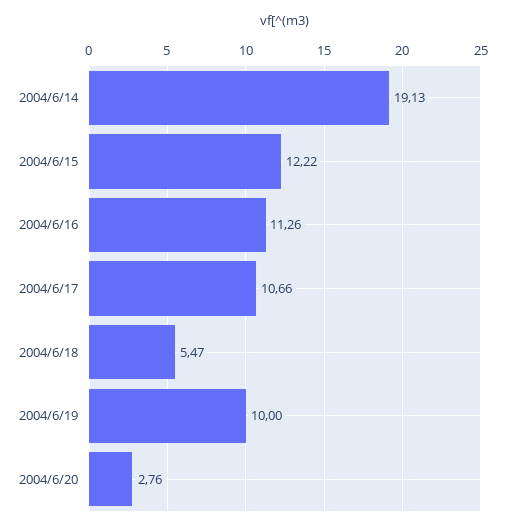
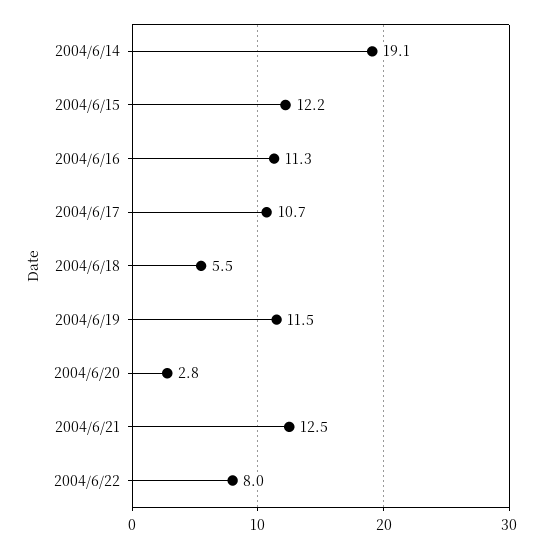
2004/6/19: 10 -> 11.5
2004/6/21: none -> 12.5
2004/6/22: none -> 8

